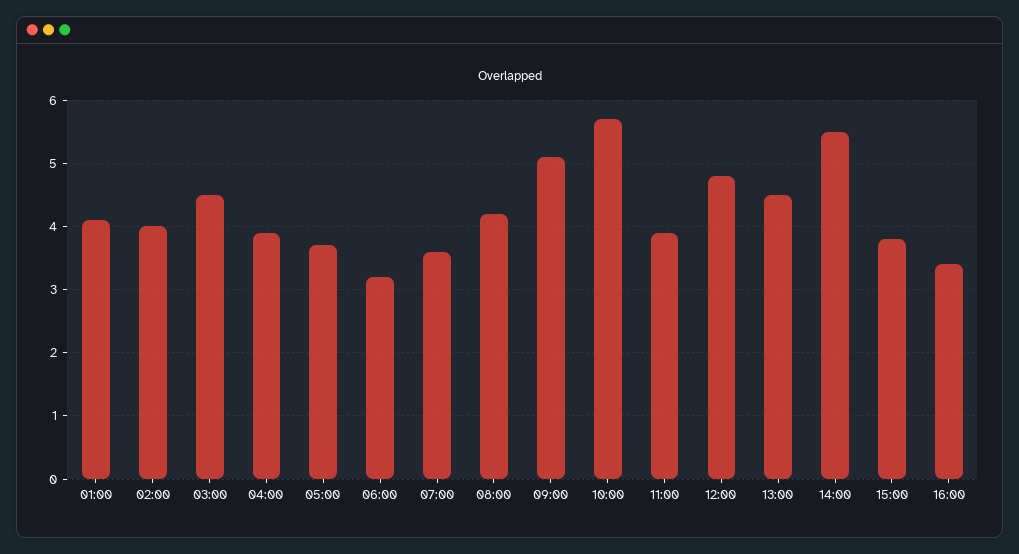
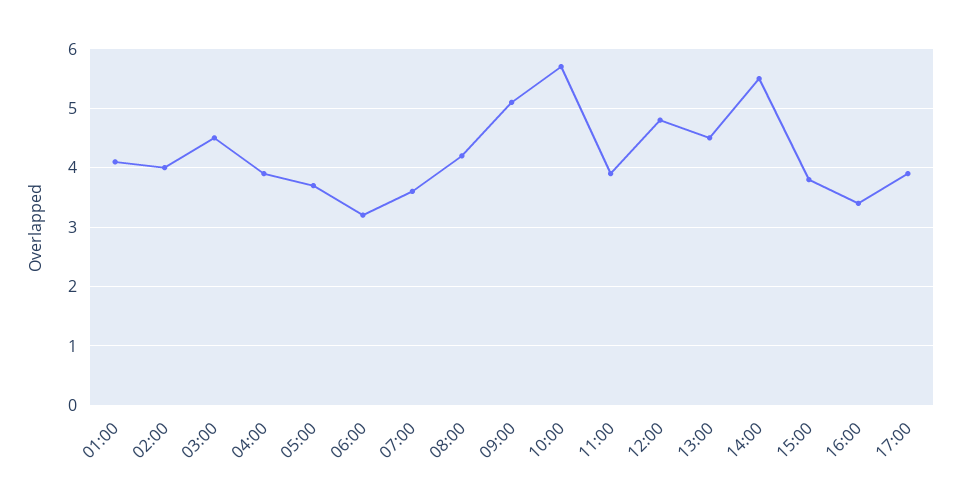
17:00: none -> 4

